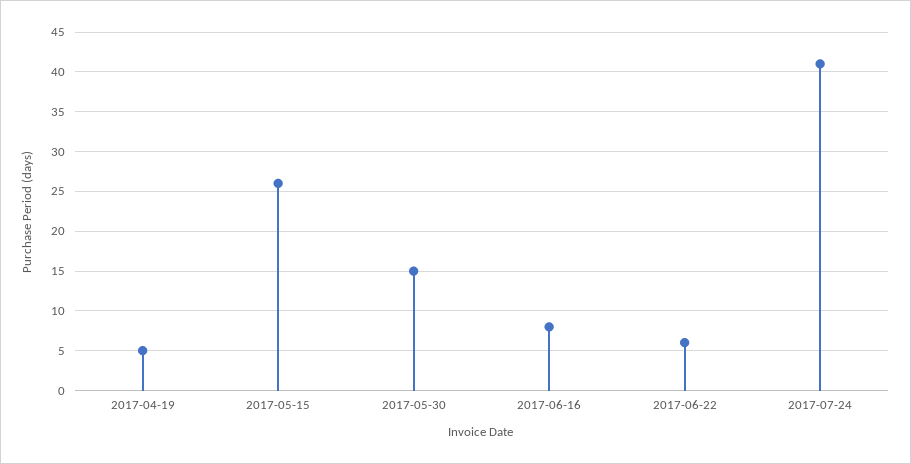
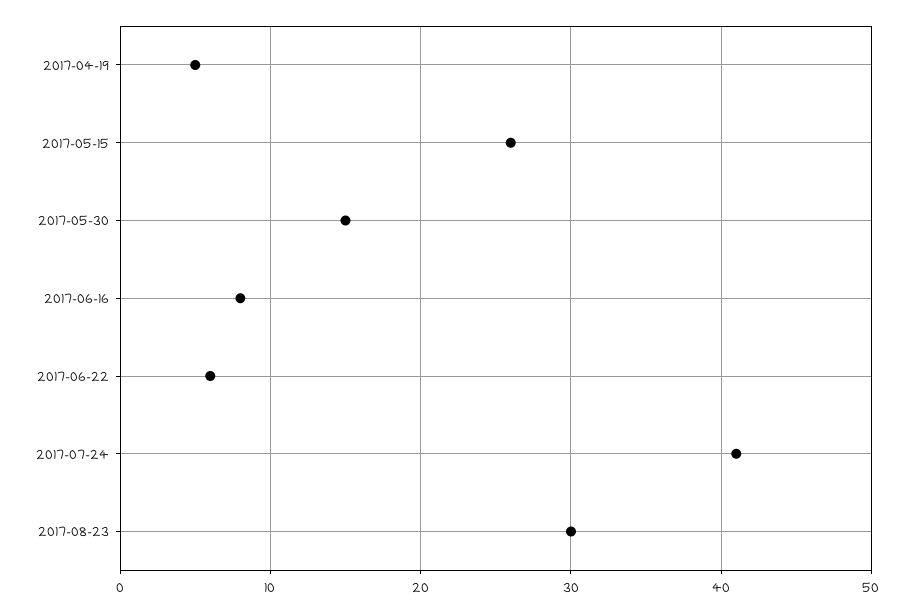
2017-08-23: none -> 30

